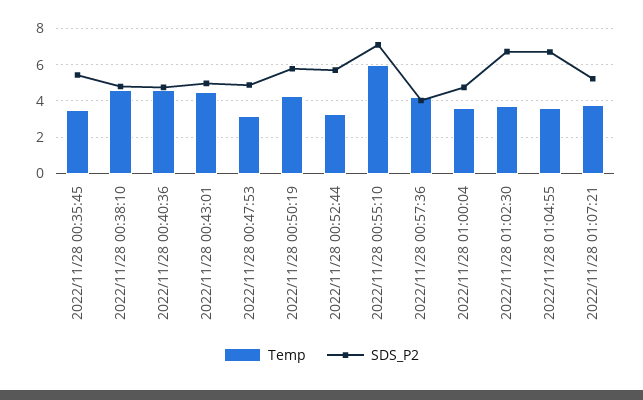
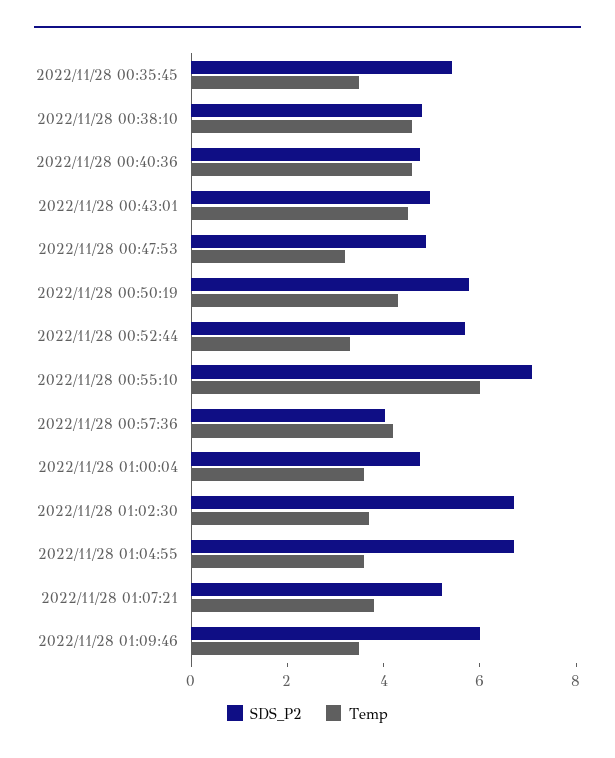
SDS_P2, 2022/11/28 01:09:46: none -> 6
Temp, 2022/11/28 01:09:46: none -> 3.5

